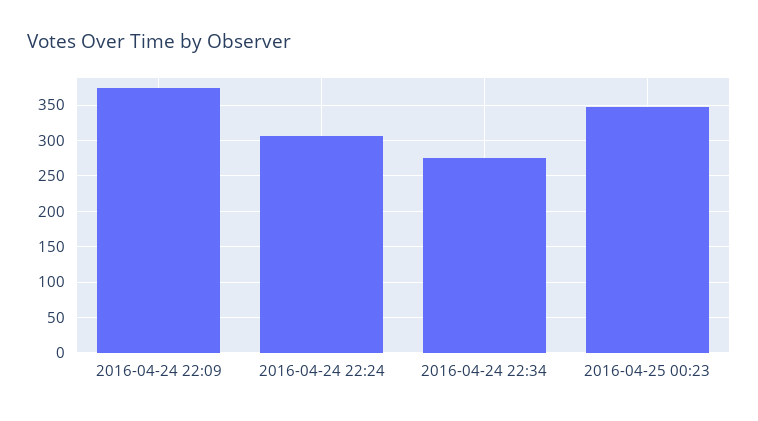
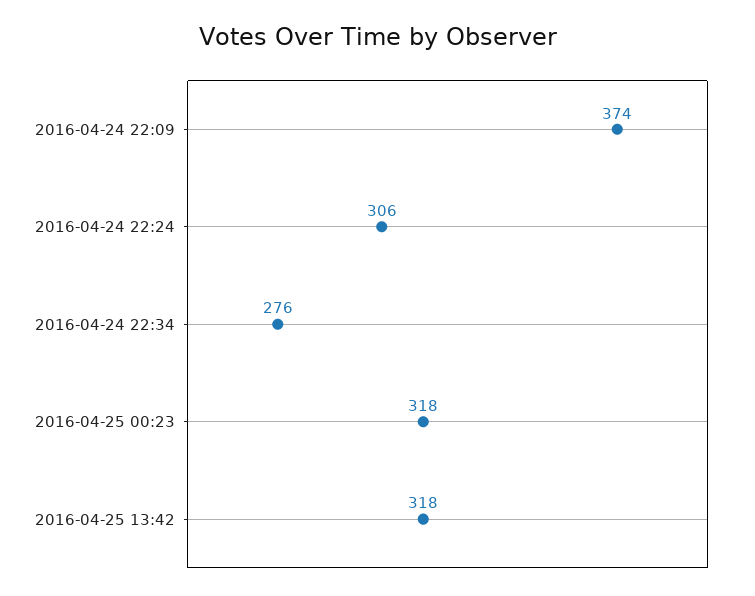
2016-04-25 00:23: 350 -> 318
2016-04-25 13:42: none -> 318

